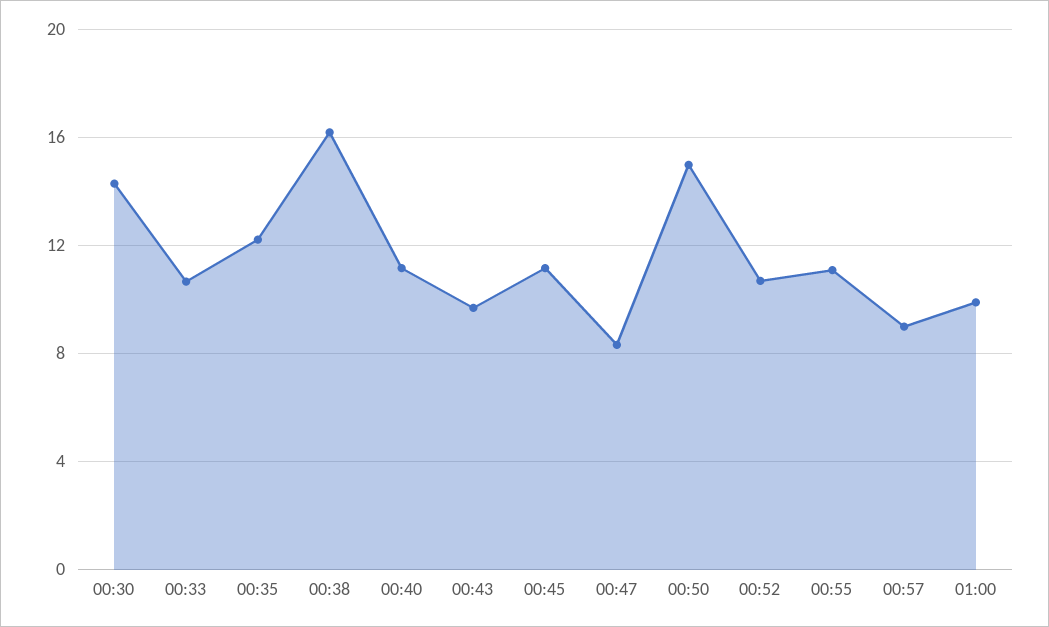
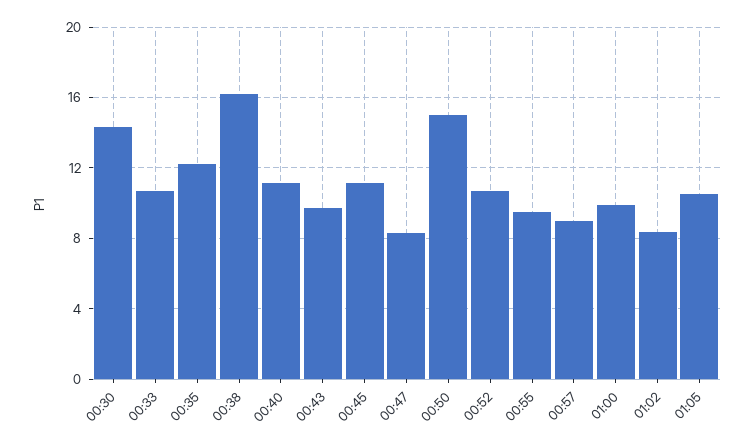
00:55: 11 -> 9.5
01:02: none -> 8.5
01:05: none -> 10.5

